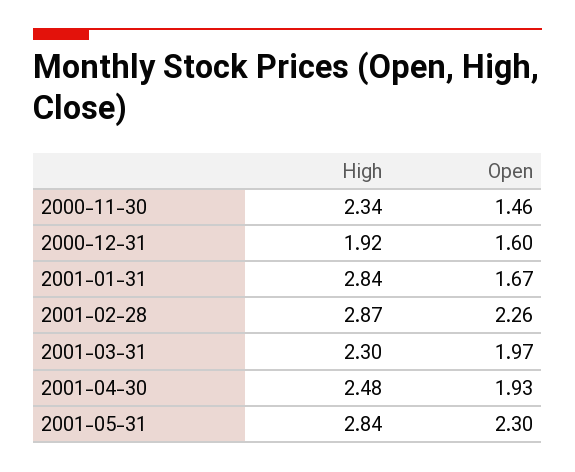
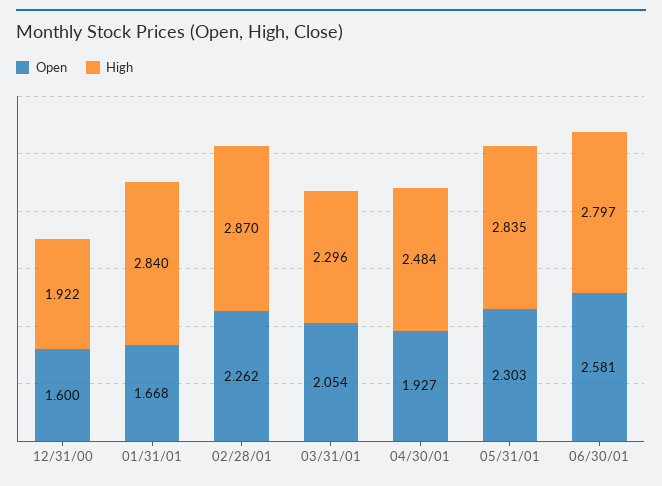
High, 2000-11-30: 2.34 -> none
Open, 2000-11-30: 1.46 -> none
Open, 2001-03-31: 1.97 -> 2.054
Open, 06/30/01: none -> 2.581
High, 06/30/01: none -> 2.797

